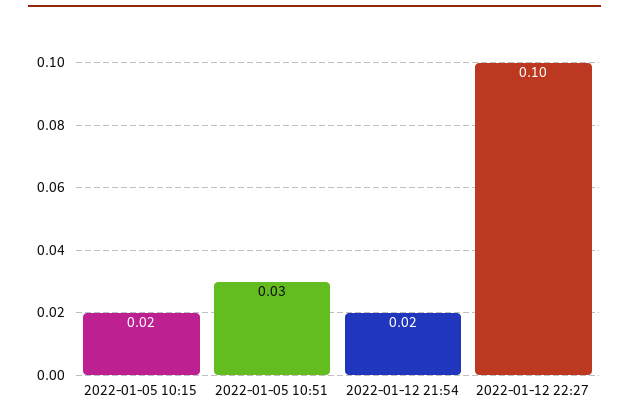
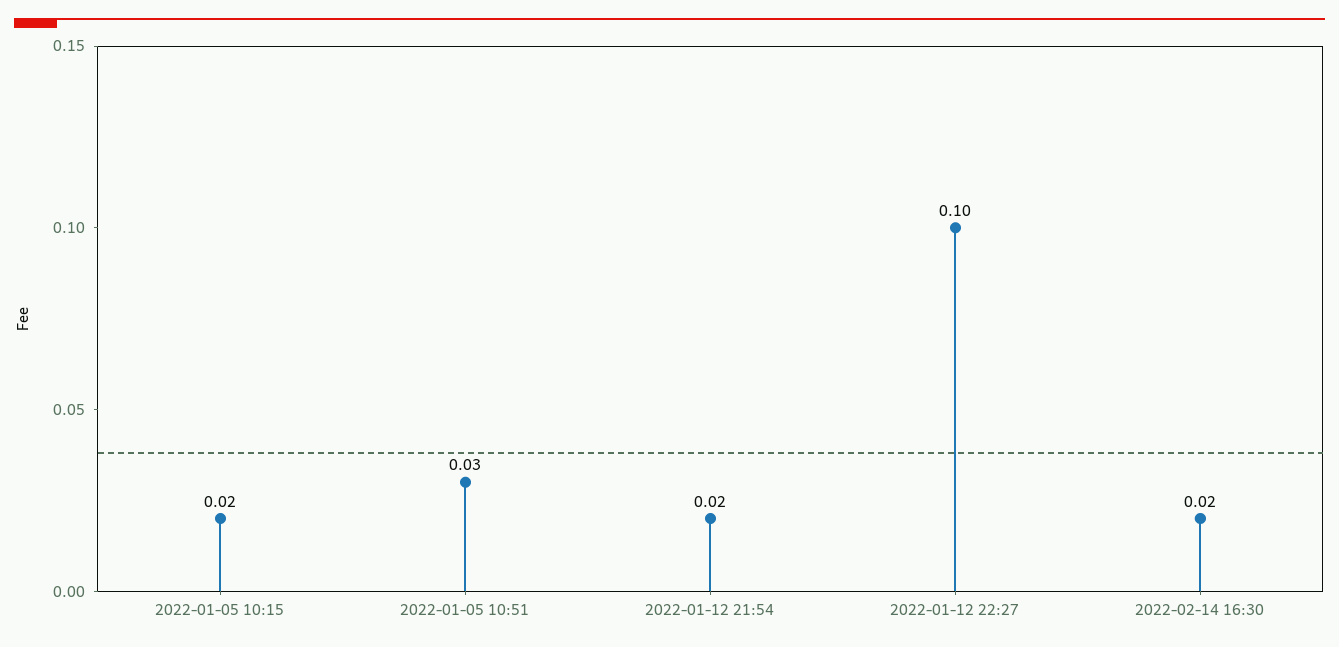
2022-02-14 16:30: none -> 0.02

